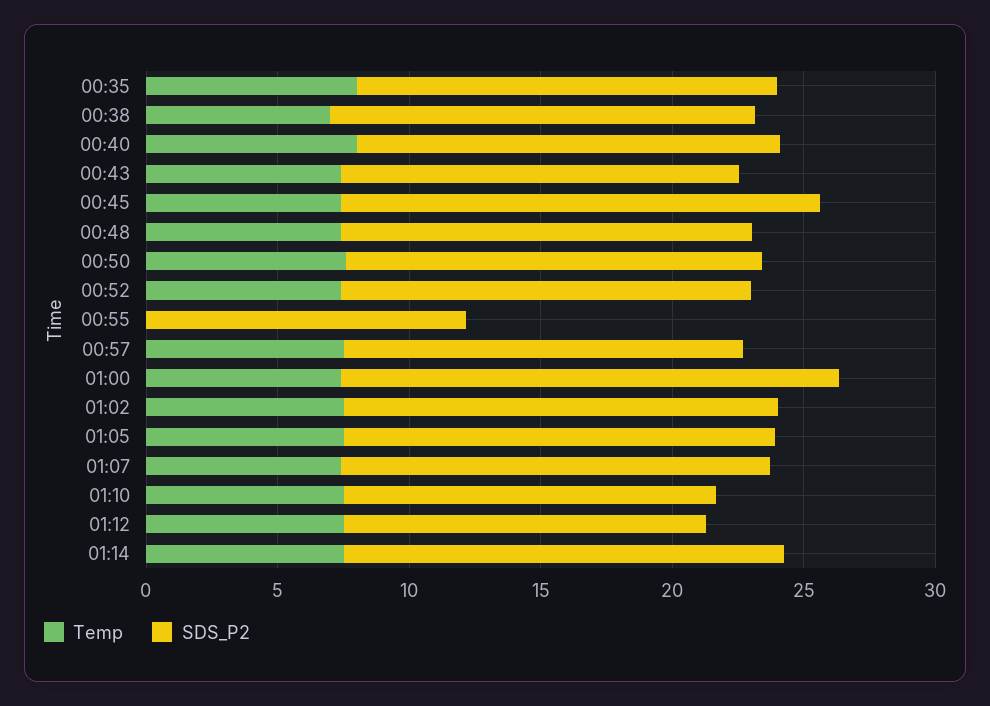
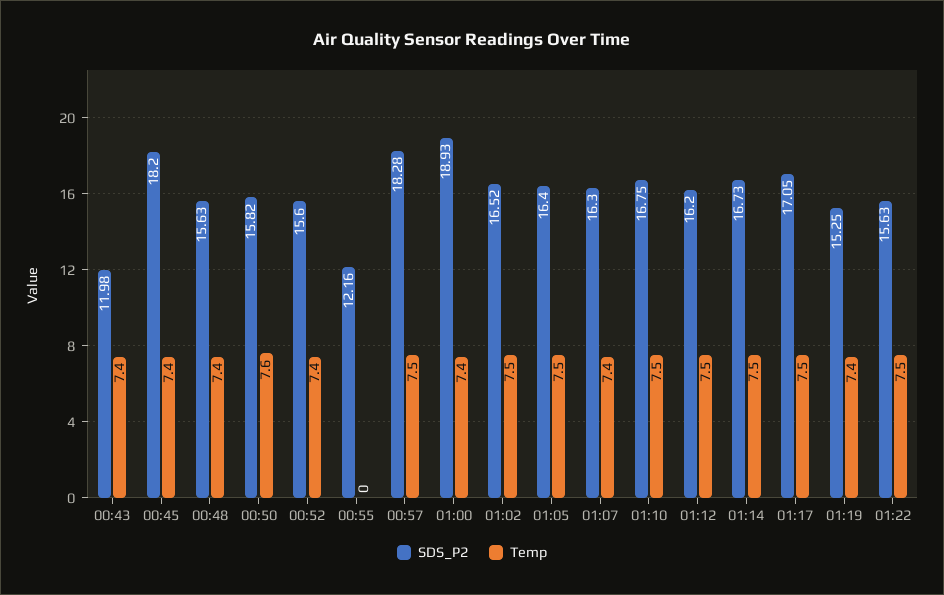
Temp, 00:35: 8 -> none
SDS_P2, 00:35: 16 -> none
Temp, 00:38: 7 -> none
SDS_P2, 00:38: 16 -> none
Temp, 00:40: 8 -> none
SDS_P2, 00:40: 16 -> none
SDS_P2, 00:43: 15 -> 11.98
SDS_P2, 00:57: 15 -> 18.28
SDS_P2, 01:10: 14 -> 16.75
SDS_P2, 01:12: 14 -> 16.2
SDS_P2, 01:17: none -> 17.05
Temp, 01:17: none -> 7.5
SDS_P2, 01:19: none -> 15.25
Temp, 01:19: none -> 7.4
SDS_P2, 01:22: none -> 15.63
Temp, 01:22: none -> 7.5

